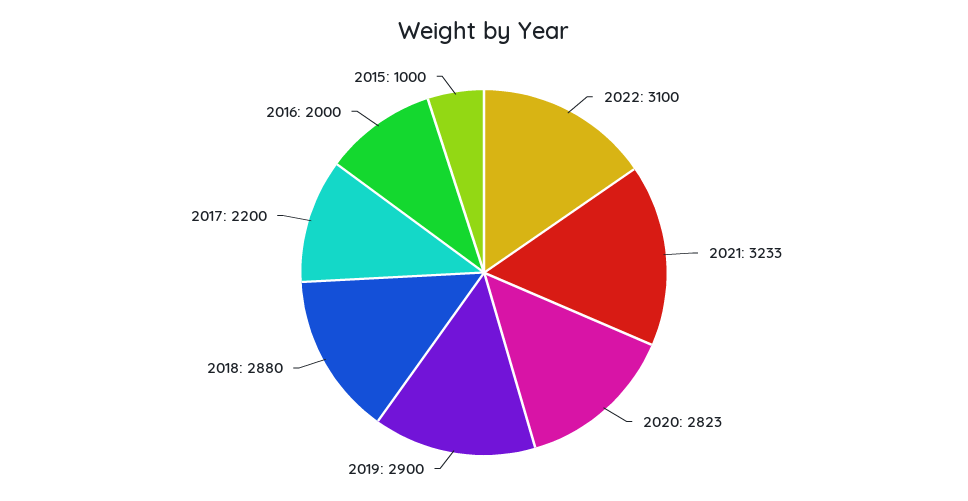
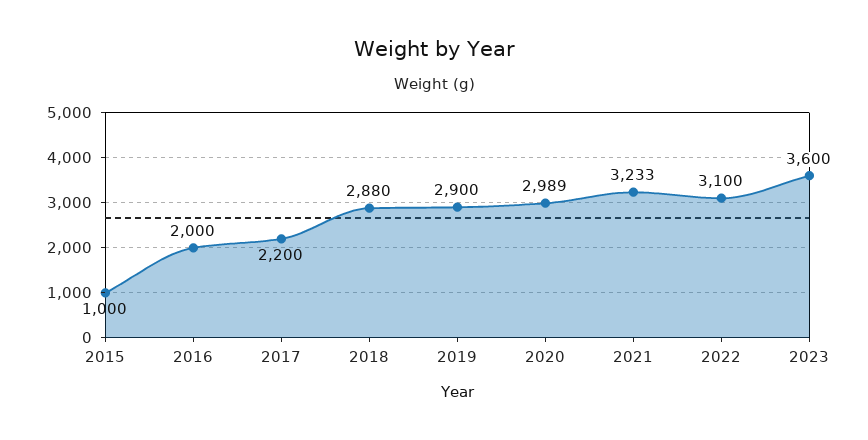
2020: 2823 -> 2989
2023: none -> 3600

